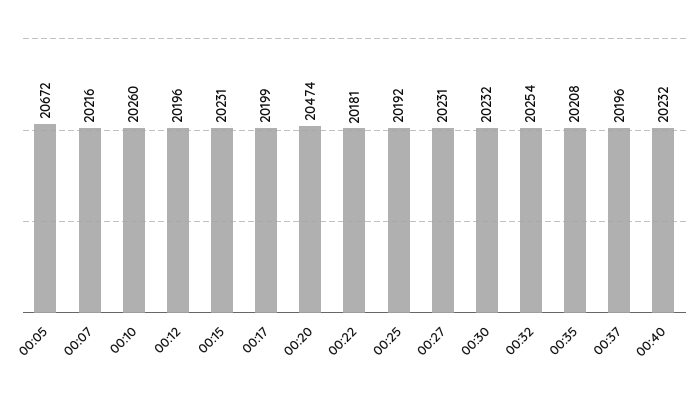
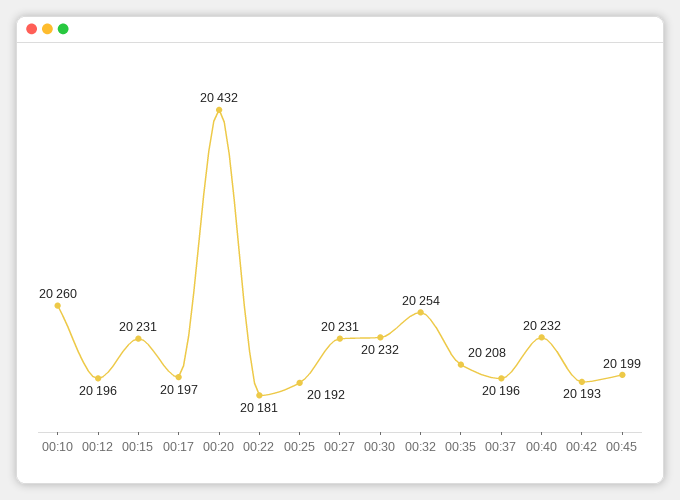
00:05: 20672 -> none
00:07: 20216 -> none
00:17: 20199 -> 20197
00:20: 20474 -> 20432
00:42: none -> 20193
00:45: none -> 20199

